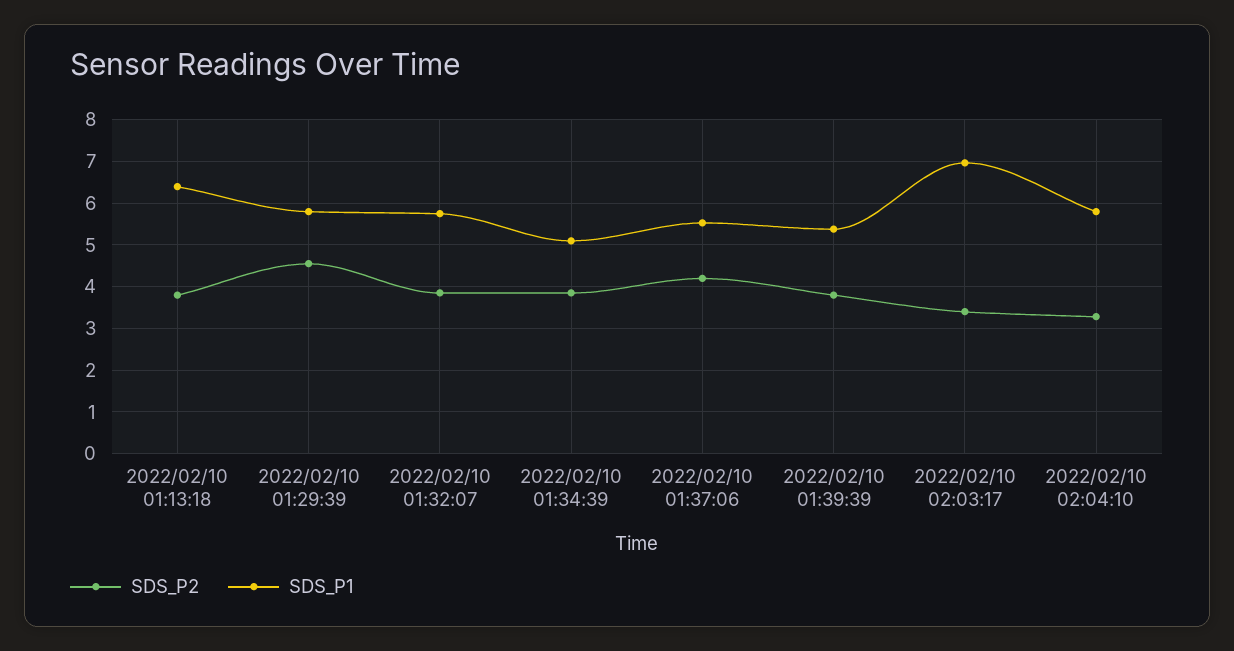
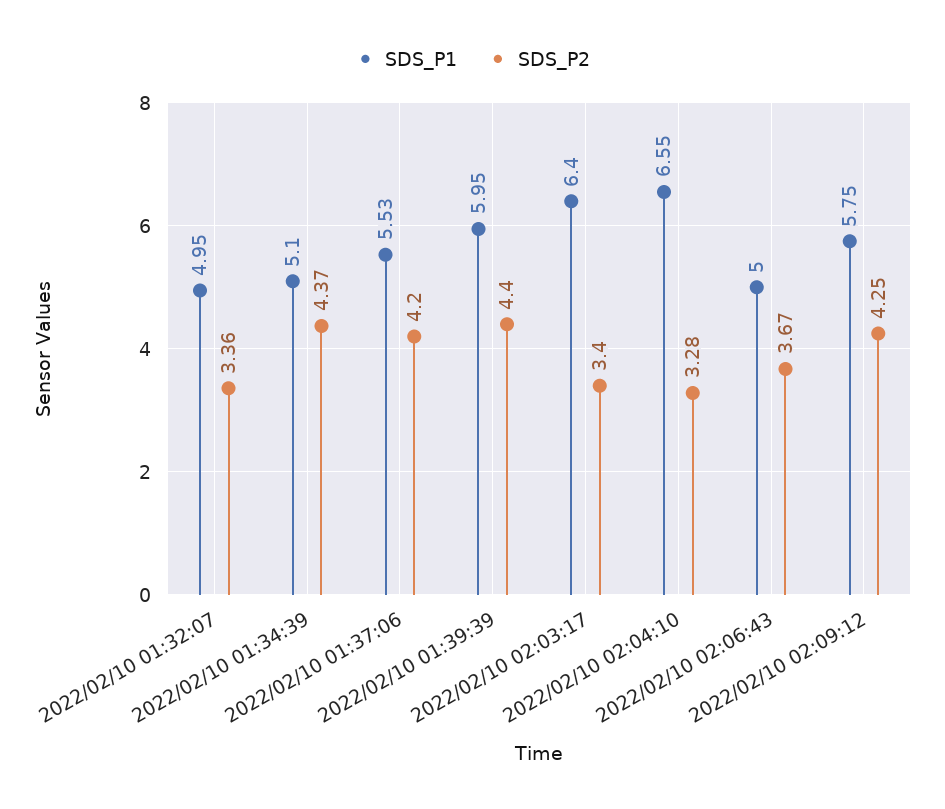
SDS_P2, 2022/02/10 01:13:18: 3.8 -> none
SDS_P1, 2022/02/10 01:13:18: 6.4 -> none
SDS_P2, 2022/02/10 01:29:39: 4.6 -> none
SDS_P1, 2022/02/10 01:29:39: 5.8 -> none
SDS_P2, 2022/02/10 01:32:07: 3.8 -> 3.36
SDS_P1, 2022/02/10 01:32:07: 5.8 -> 4.95
SDS_P2, 2022/02/10 01:34:39: 3.8 -> 4.37
SDS_P2, 2022/02/10 01:39:39: 3.8 -> 4.4
SDS_P1, 2022/02/10 01:39:39: 5.4 -> 5.95
SDS_P1, 2022/02/10 02:03:17: 7 -> 6.4
SDS_P1, 2022/02/10 02:04:10: 5.8 -> 6.55
SDS_P1, 2022/02/10 02:06:43: none -> 5
SDS_P2, 2022/02/10 02:06:43: none -> 3.67
SDS_P1, 2022/02/10 02:09:12: none -> 5.75
SDS_P2, 2022/02/10 02:09:12: none -> 4.25

